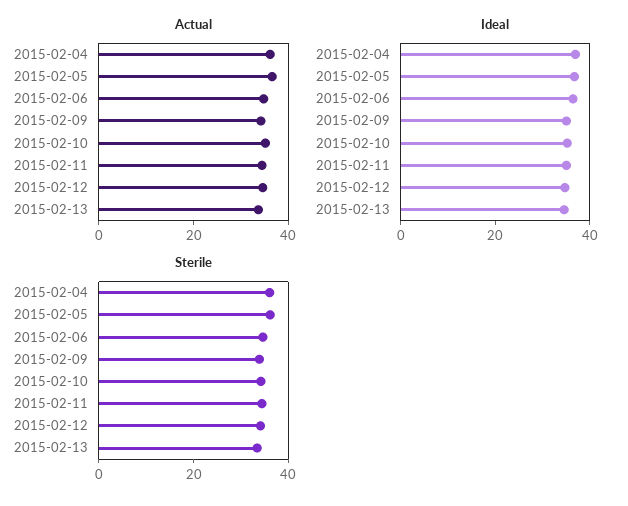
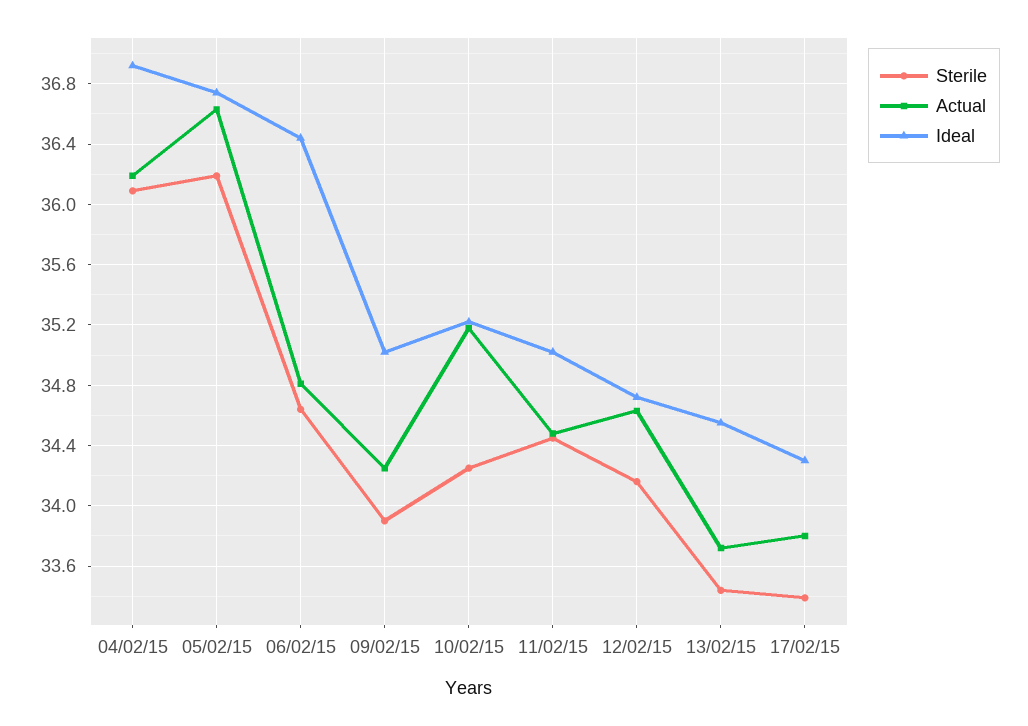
Sterile, 17/02/15: none -> 33.4
Actual, 17/02/15: none -> 33.8
Ideal, 17/02/15: none -> 34.3

